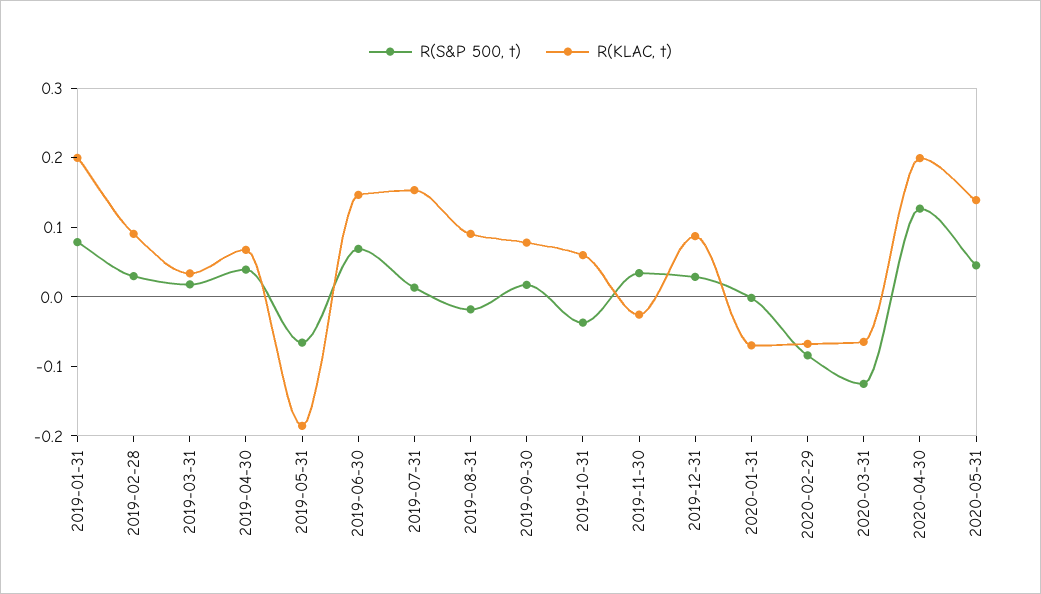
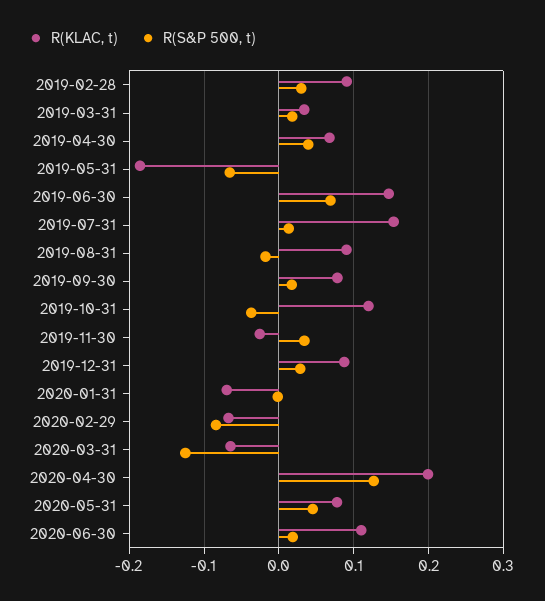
R(S&P 500, t), 2019-01-31: 0.08 -> none
R(KLAC, t), 2019-01-31: 0.2 -> none
R(KLAC, t), 2019-10-31: 0.06 -> 0.12
R(KLAC, t), 2020-05-31: 0.14 -> 0.08
R(KLAC, t), 2020-06-30: none -> 0.11
R(S&P 500, t), 2020-06-30: none -> 0.02

